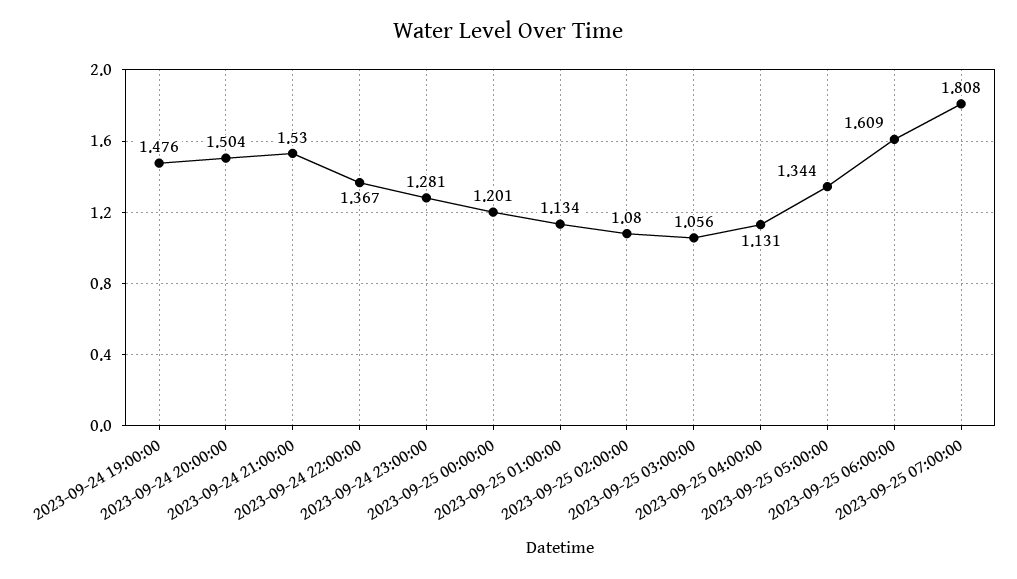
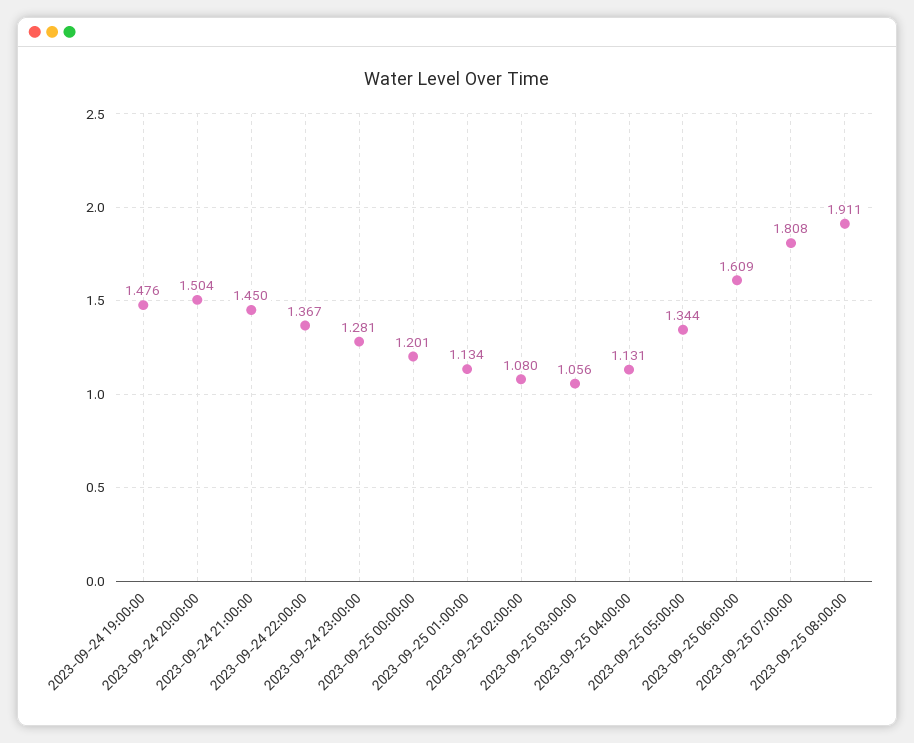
2023-09-24 21:00:00: 1.53 -> 1.45
2023-09-25 08:00:00: none -> 1.911

